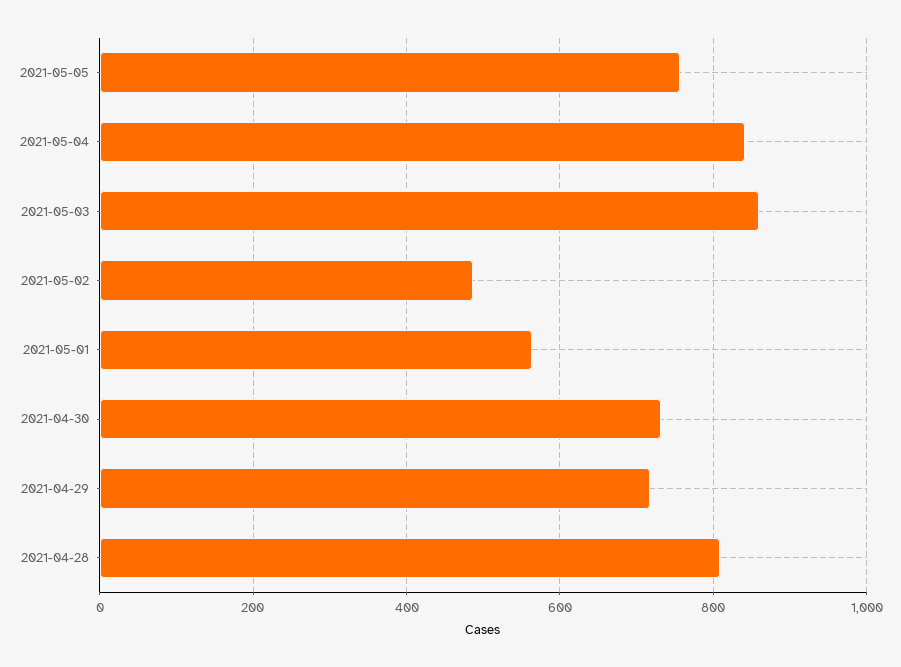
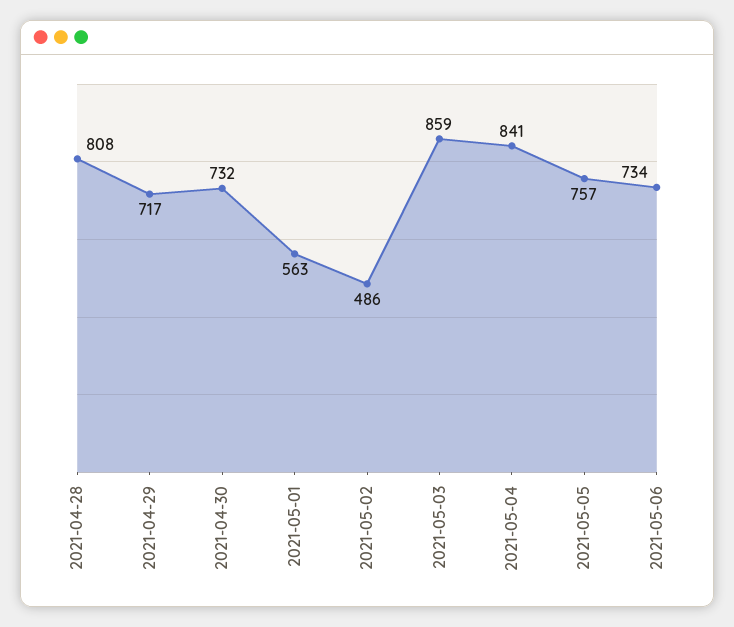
2021-05-06: none -> 734

